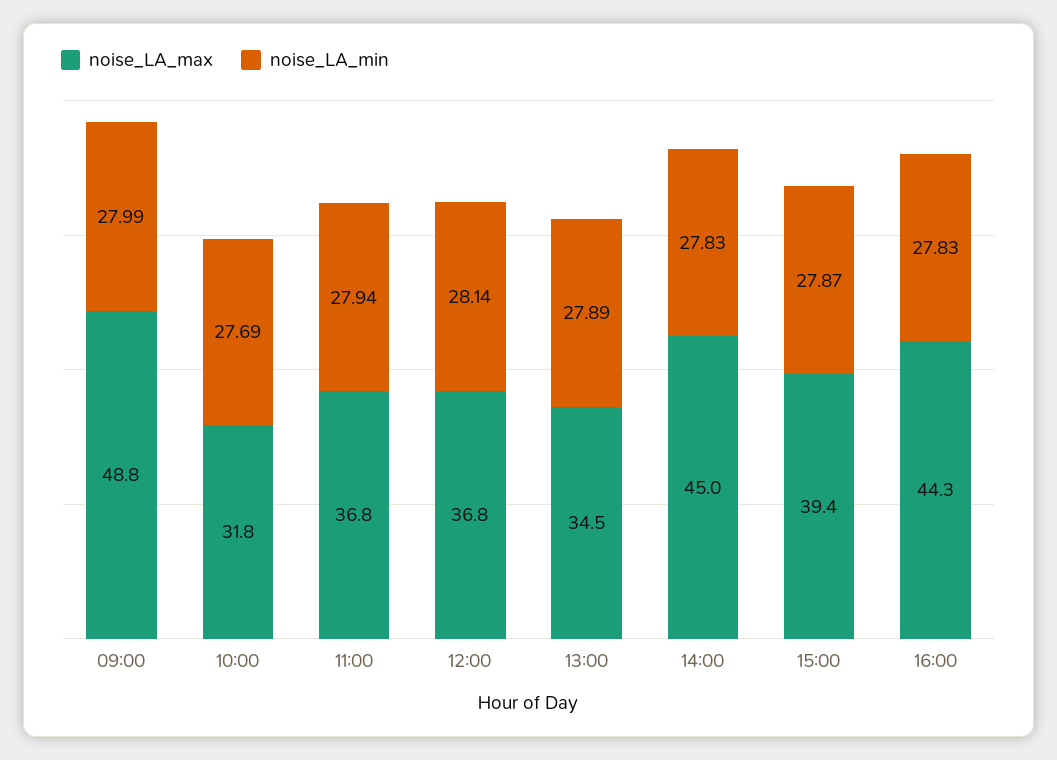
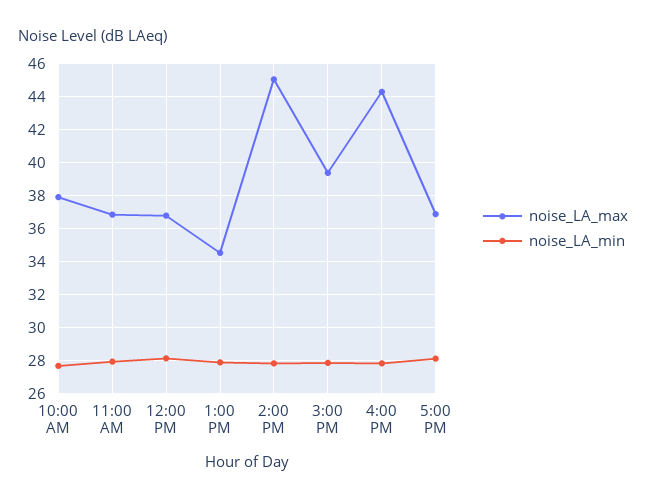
noise_LA_max, 09:00: 48.8 -> none
noise_LA_min, 09:00: 27.99 -> none
noise_LA_max, 10:00: 31.8 -> 38
noise_LA_max, 5:00 PM: none -> 37
noise_LA_min, 5:00 PM: none -> 28

